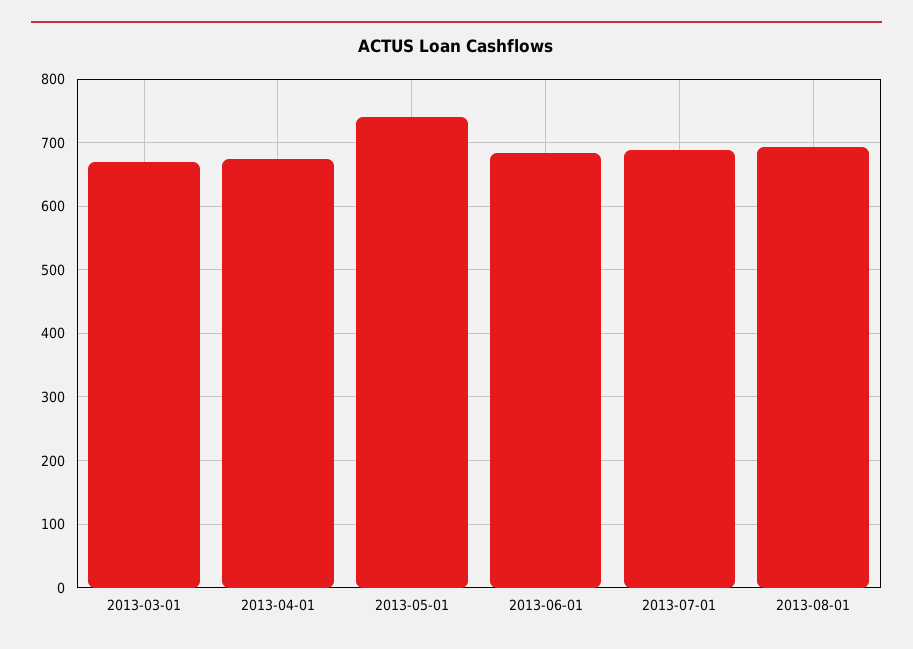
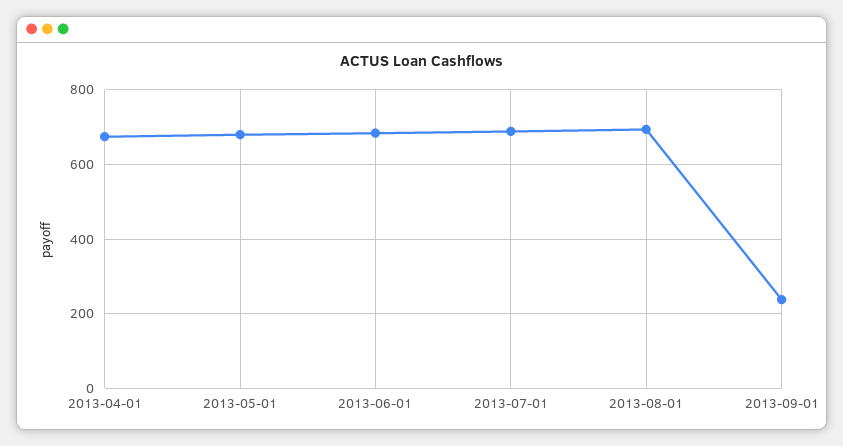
2013-03-01: 670 -> none
2013-05-01: 740 -> 680
2013-09-01: none -> 240

